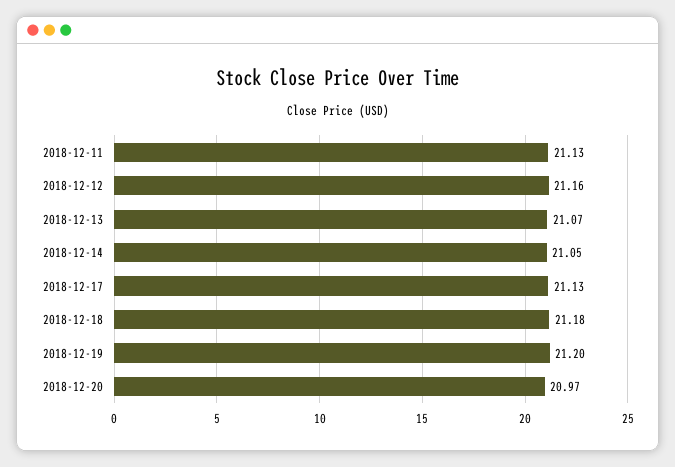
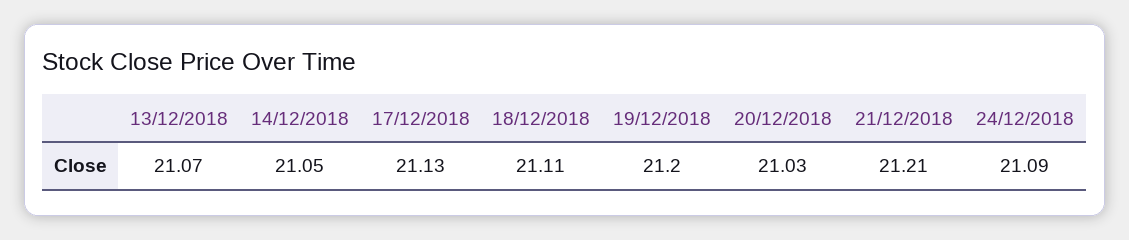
2018-12-11: 21.13 -> none
2018-12-12: 21.16 -> none
2018-12-18: 21.18 -> 21.11
2018-12-20: 20.97 -> 21.03
21/12/2018: none -> 21.21
24/12/2018: none -> 21.09

